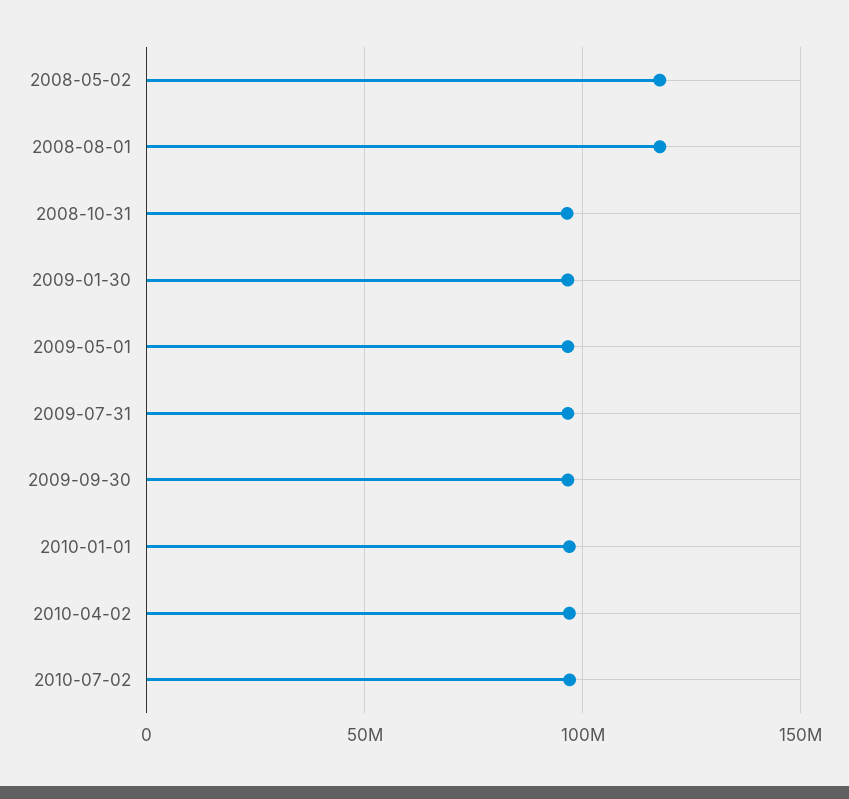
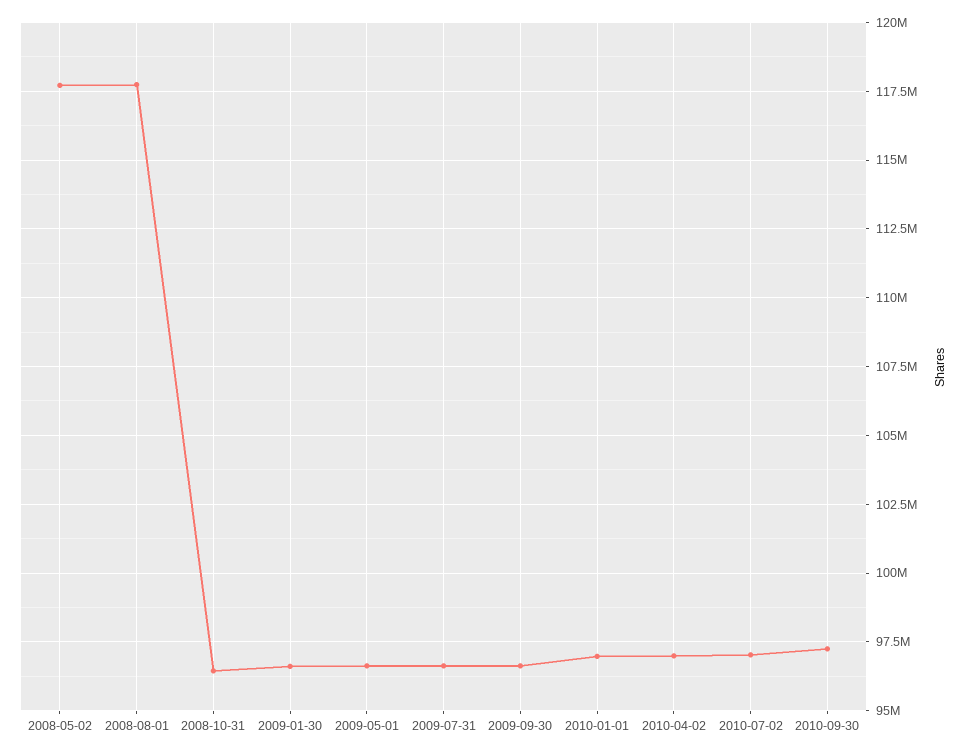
2010-09-30: none -> 97250000

